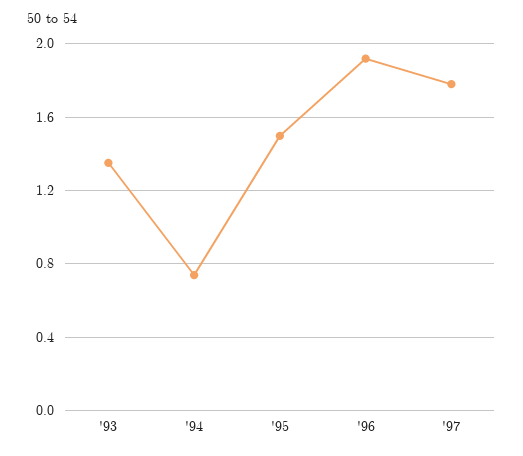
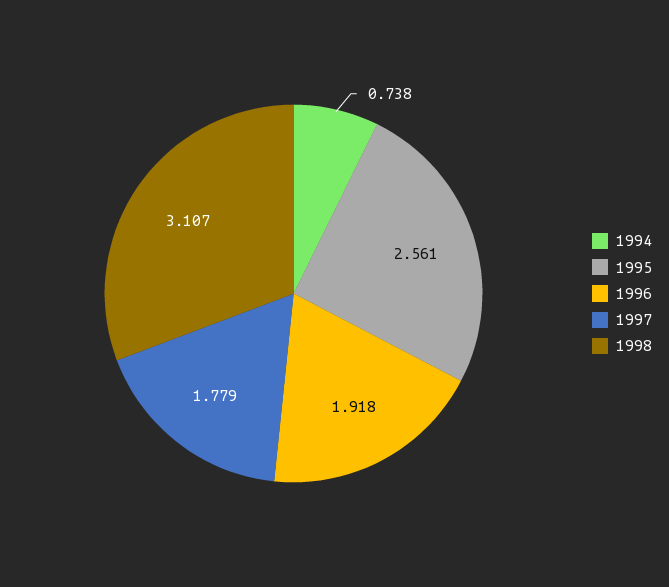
'93: 1.35 -> none
'95: 1.5 -> 2.561
1998: none -> 3.107

